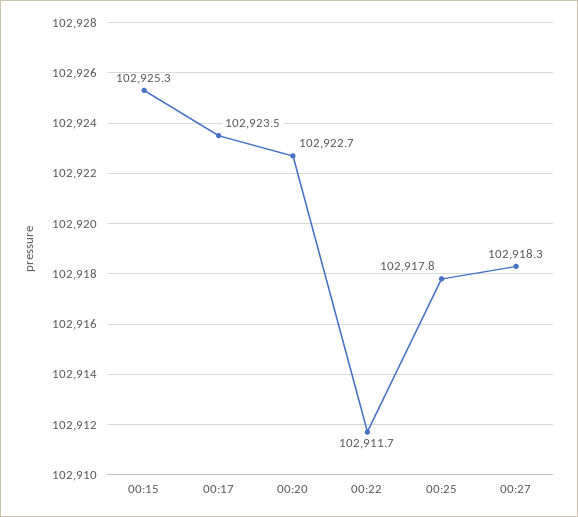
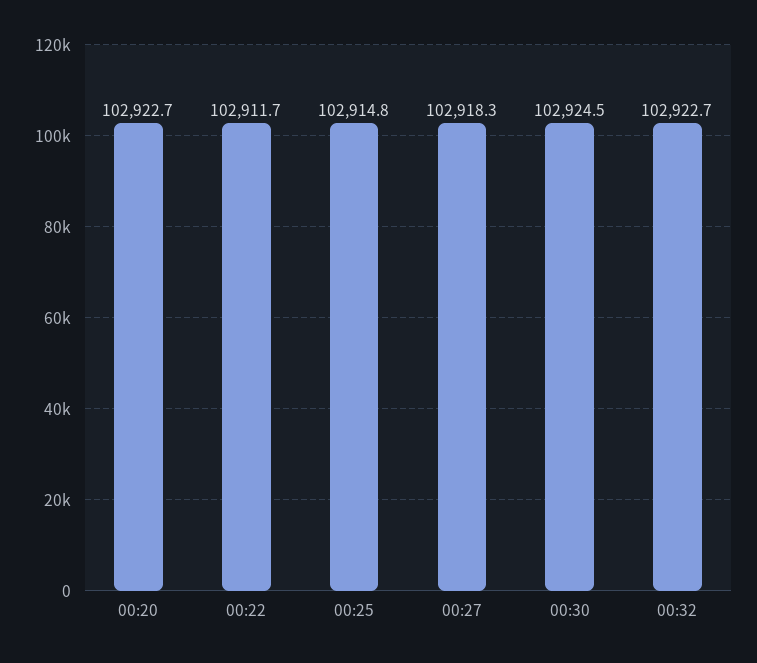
00:15: 102925.3 -> none
00:17: 102923.5 -> none
00:25: 102917.8 -> 102914.8
00:30: none -> 102924.5
00:32: none -> 102922.7

